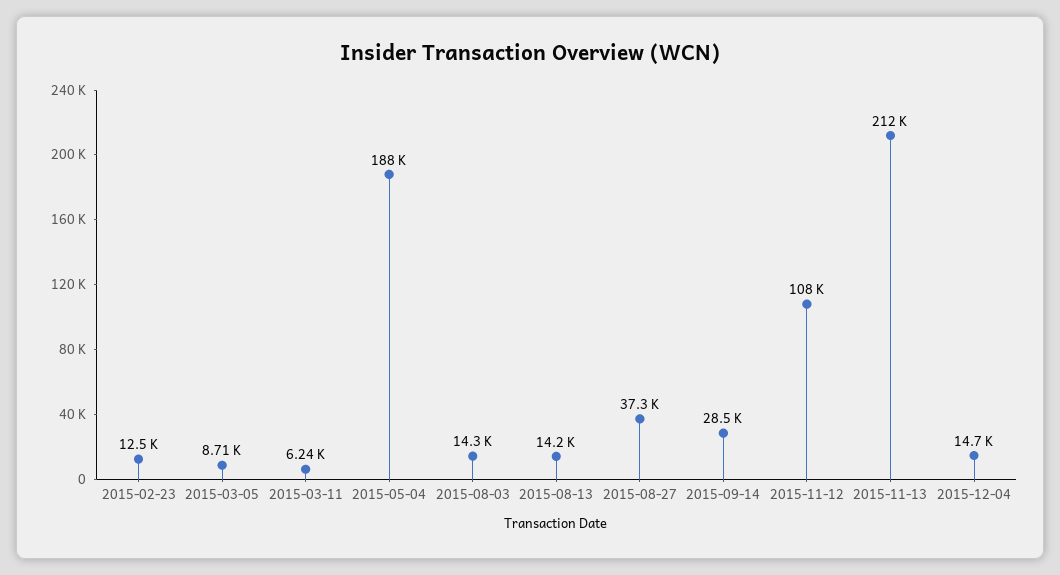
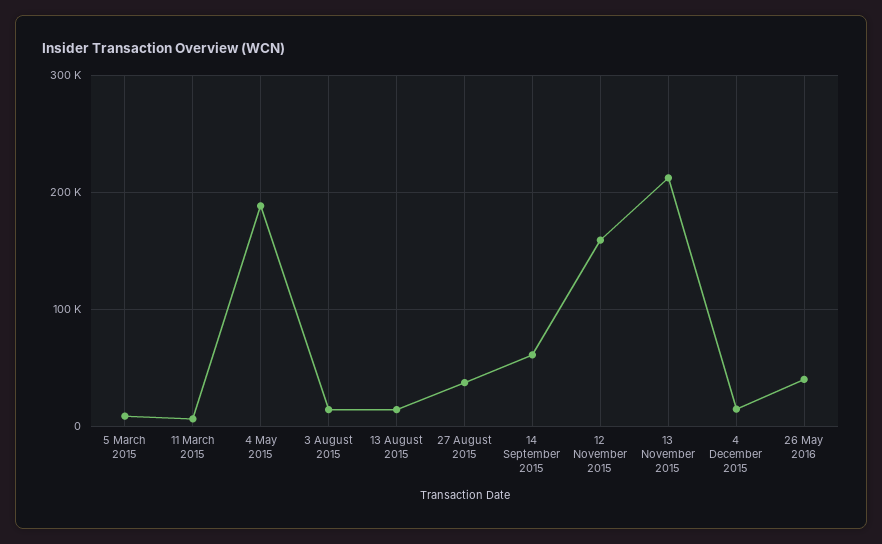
2015-02-23: 12500 -> none
2015-09-14: 28500 -> 60000
2015-11-12: 108000 -> 160000
26 May 2016: none -> 40000

